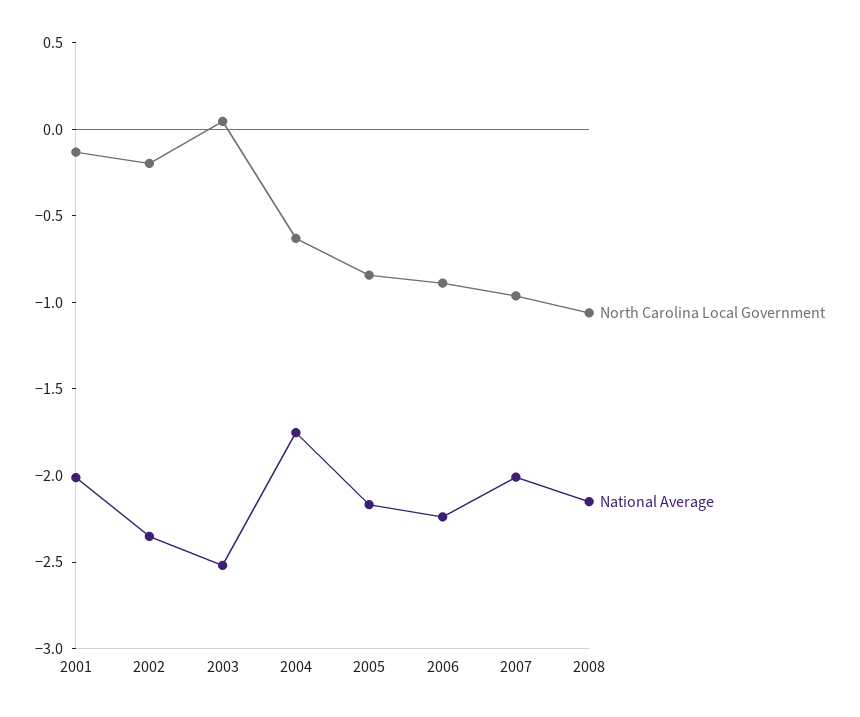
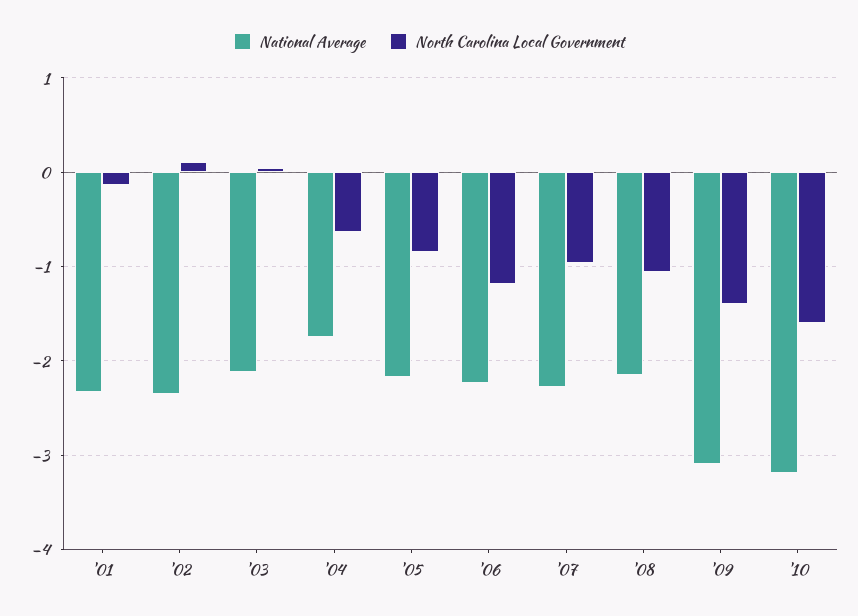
National Average, 2001: -2 -> -2.3
North Carolina Local Government, 2002: -0.2 -> 0.1
National Average, 2003: -2.5 -> -2.1
North Carolina Local Government, 2006: -0.9 -> -1.2
National Average, 2007: -2 -> -2.3
National Average, '09: none -> -3.1
North Carolina Local Government, '09: none -> -1.4
National Average, '10: none -> -3.2
North Carolina Local Government, '10: none -> -1.6

